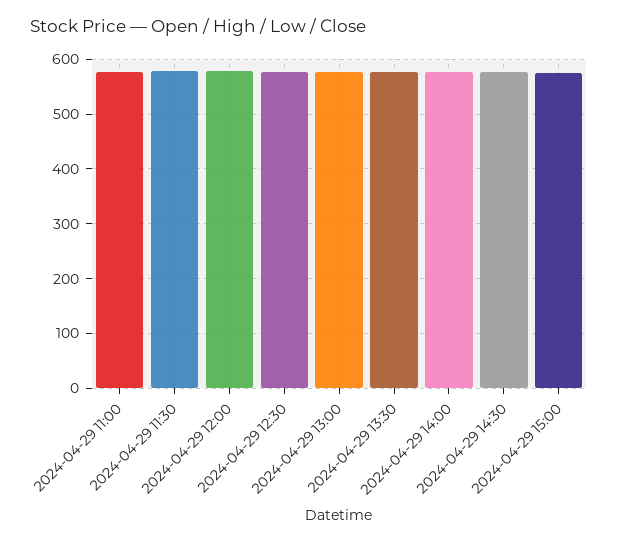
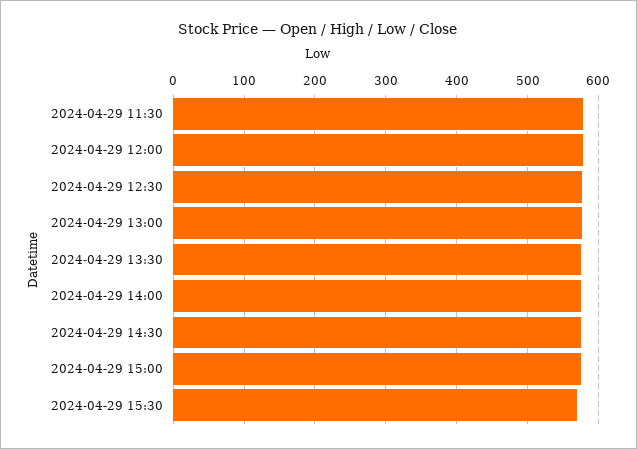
2024-04-29 11:00: 580 -> none
2024-04-29 15:30: none -> 570

